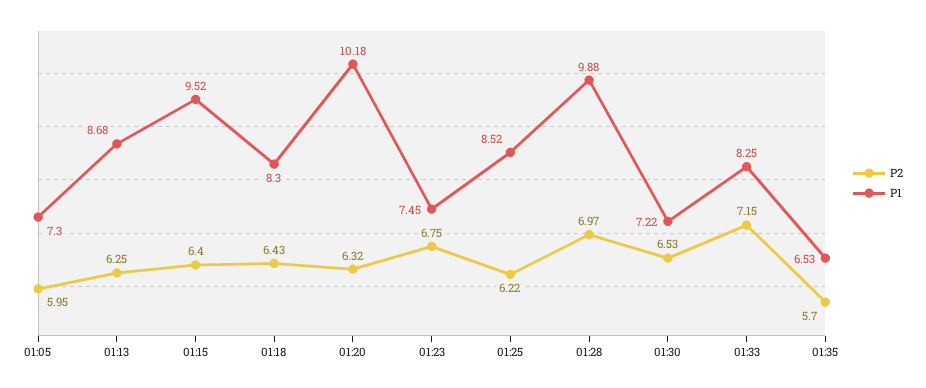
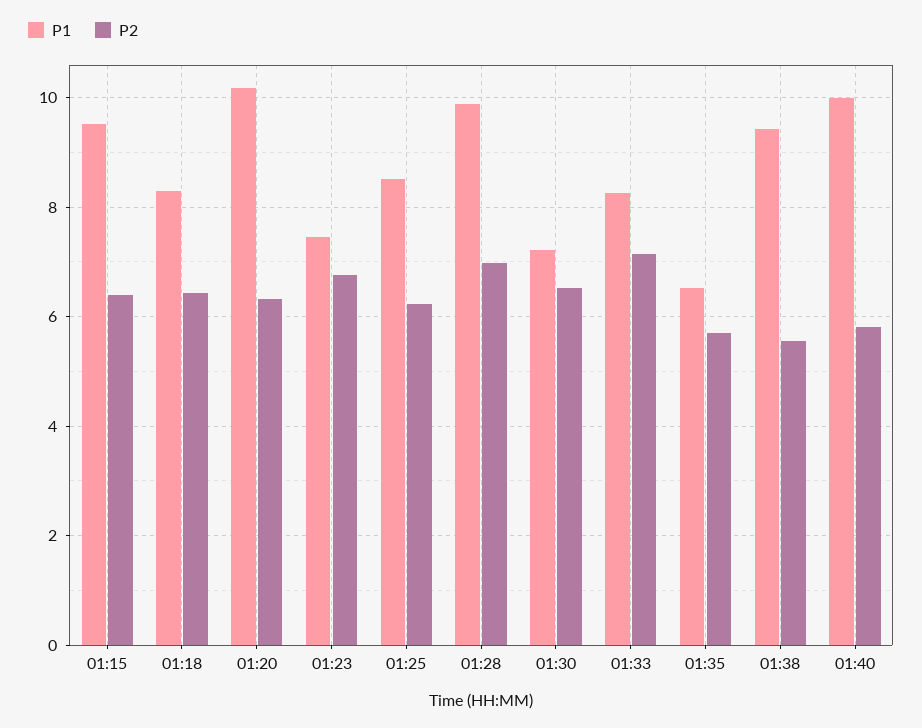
P2, 01:05: 5.95 -> none
P1, 01:05: 7.3 -> none
P2, 01:13: 6.25 -> none
P1, 01:13: 8.68 -> none
P1, 01:38: none -> 9.4
P2, 01:38: none -> 5.6
P1, 01:40: none -> 10
P2, 01:40: none -> 5.8

